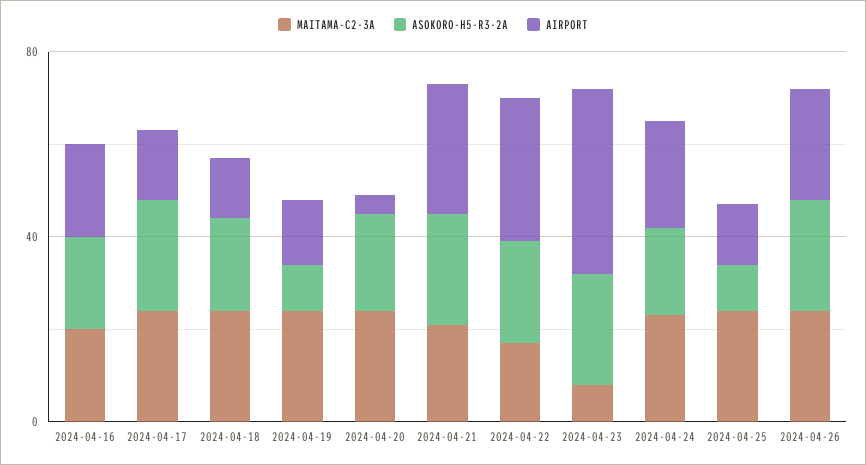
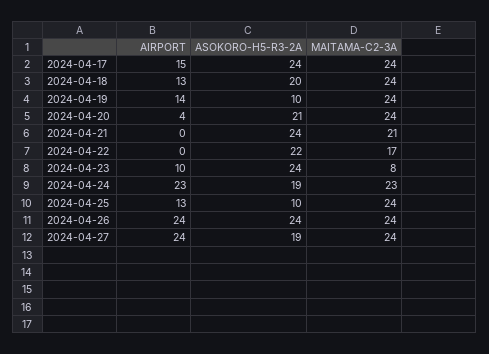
MAITAMA-C2-3A, 2024-04-16: 20 -> none
ASOKORO-H5-R3-2A, 2024-04-16: 20 -> none
AIRPORT, 2024-04-16: 20 -> none
AIRPORT, 2024-04-21: 30 -> 0
AIRPORT, 2024-04-22: 30 -> 0
AIRPORT, 2024-04-23: 40 -> 10
AIRPORT, 2024-04-27: none -> 24
ASOKORO-H5-R3-2A, 2024-04-27: none -> 19
MAITAMA-C2-3A, 2024-04-27: none -> 24

